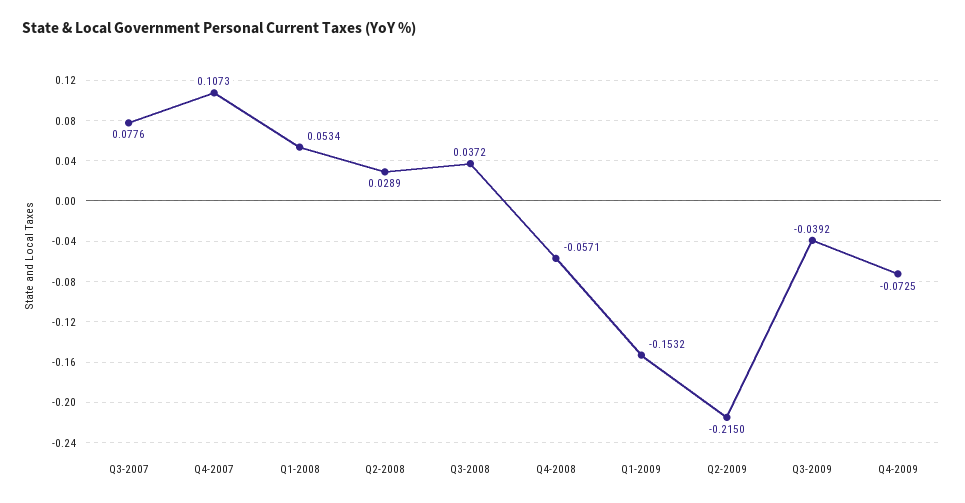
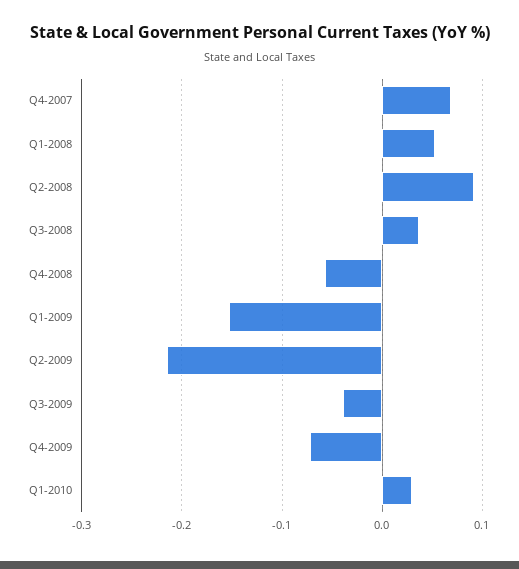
Q3-2007: 0.0776 -> none
Q4-2007: 0.1073 -> 0.07
Q2-2008: 0.0289 -> 0.09
Q1-2010: none -> 0.03

